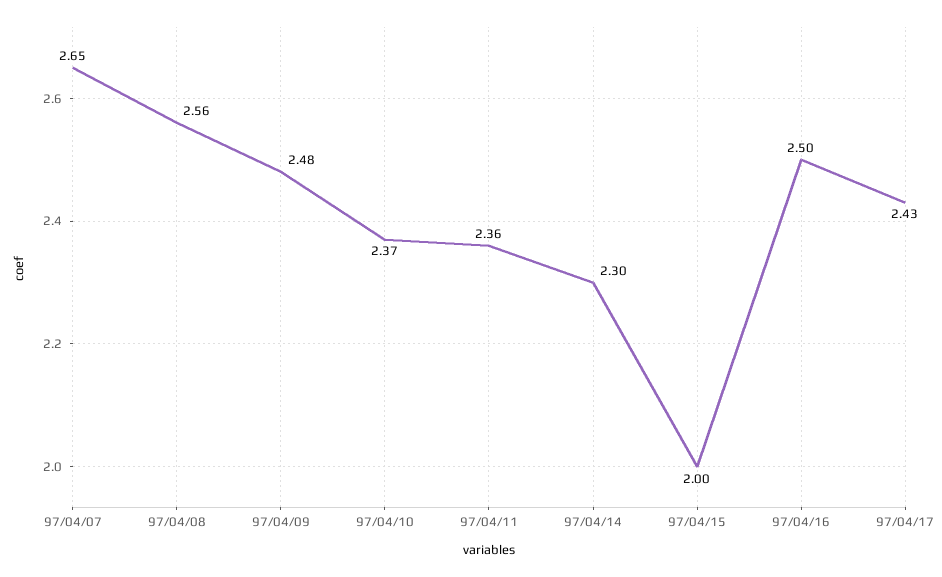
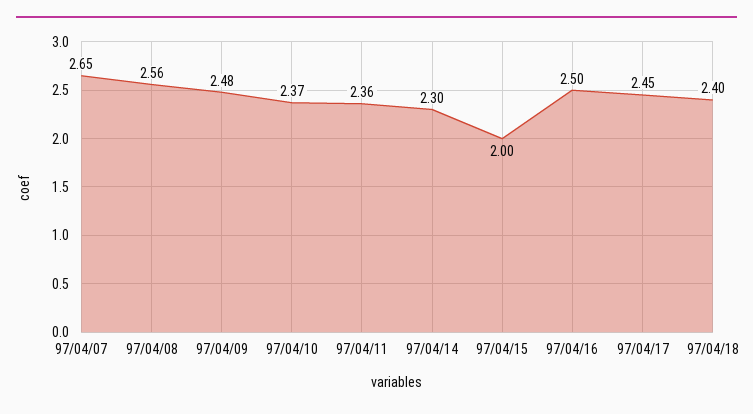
97/04/17: 2.43 -> 2.45
97/04/18: none -> 2.4

